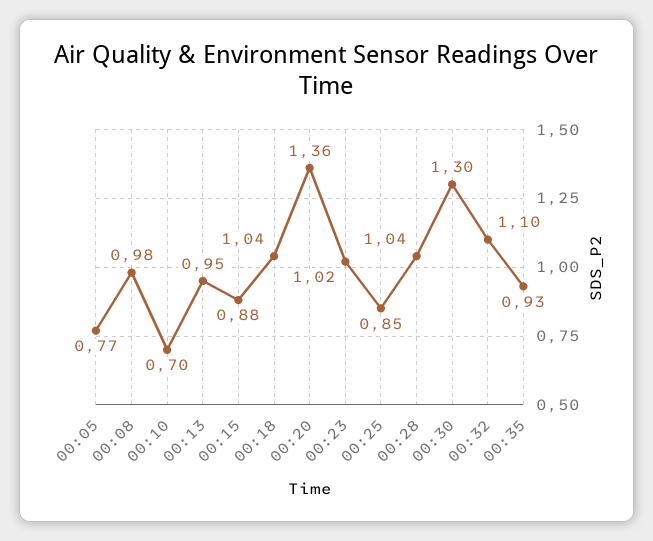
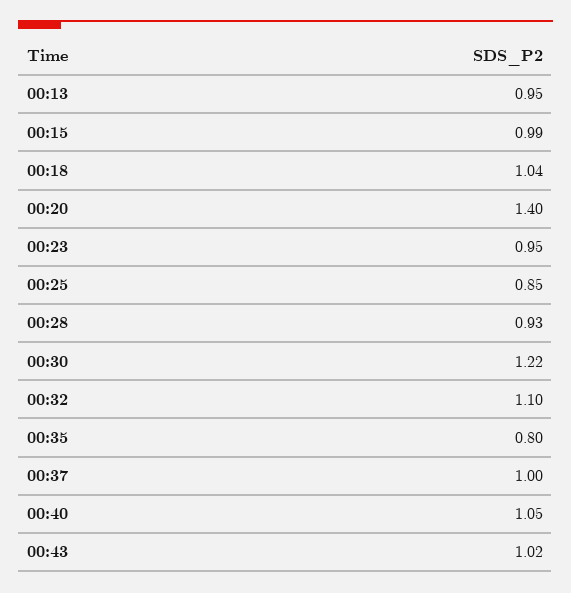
00:05: 0.77 -> none
00:08: 0.98 -> none
00:10: 0.7 -> none
00:15: 0.88 -> 0.99
00:20: 1.36 -> 1.4
00:23: 1.02 -> 0.95
00:28: 1.04 -> 0.93
00:30: 1.3 -> 1.22
00:35: 0.93 -> 0.8
00:37: none -> 1
00:40: none -> 1.05
00:43: none -> 1.02

